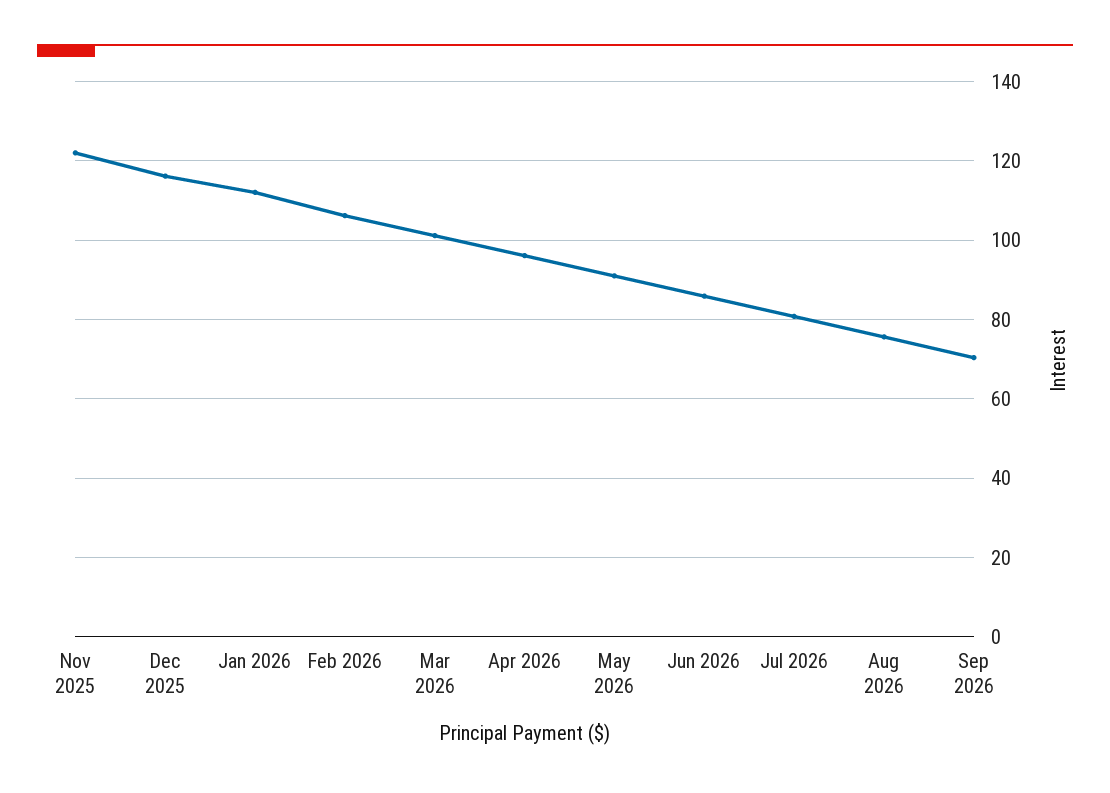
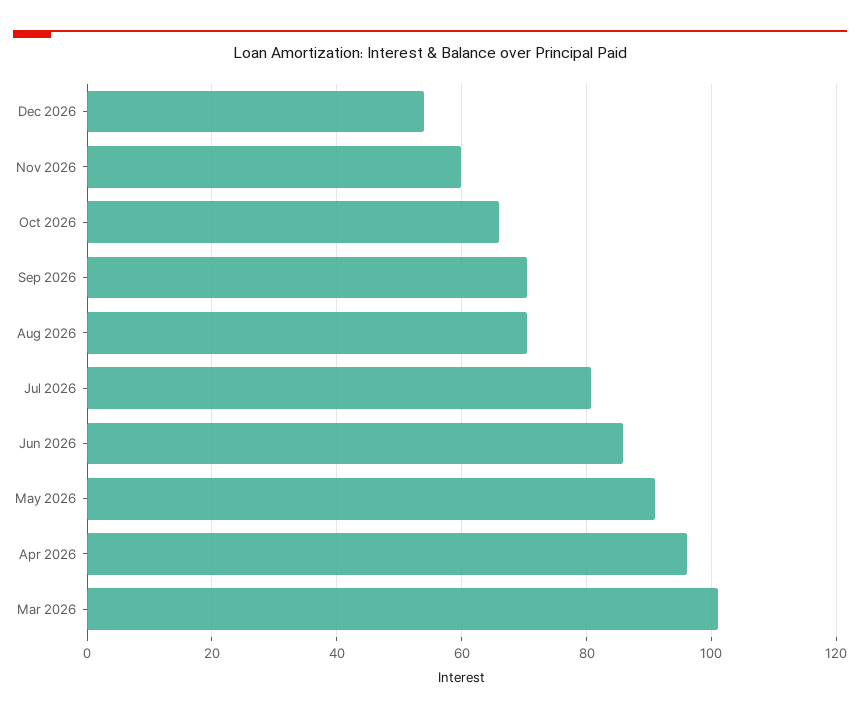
Nov 2025: 122 -> none
Dec 2025: 116 -> none
Jan 2026: 112 -> none
Feb 2026: 106 -> none
Aug 2026: 76 -> 70
Dec 2026: none -> 54
Nov 2026: none -> 60
Oct 2026: none -> 66

